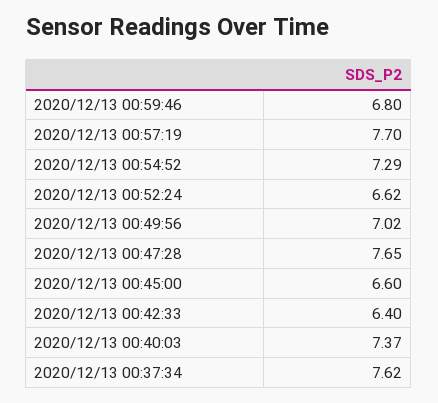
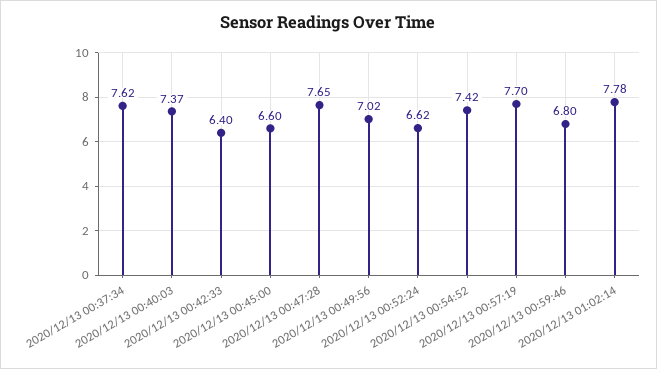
2020/12/13 00:54:52: 7.29 -> 7.42
2020/12/13 01:02:14: none -> 7.78

